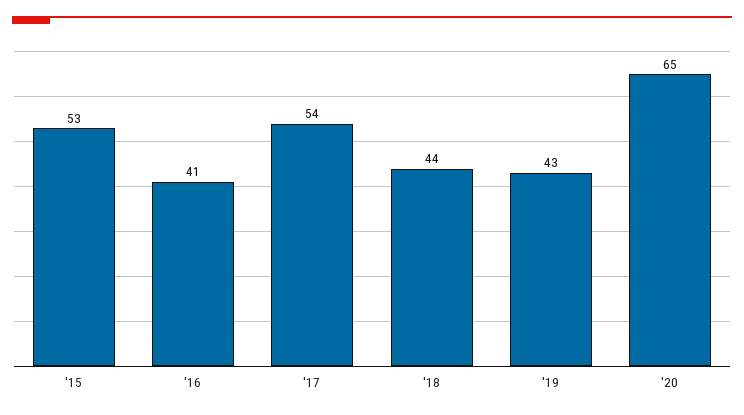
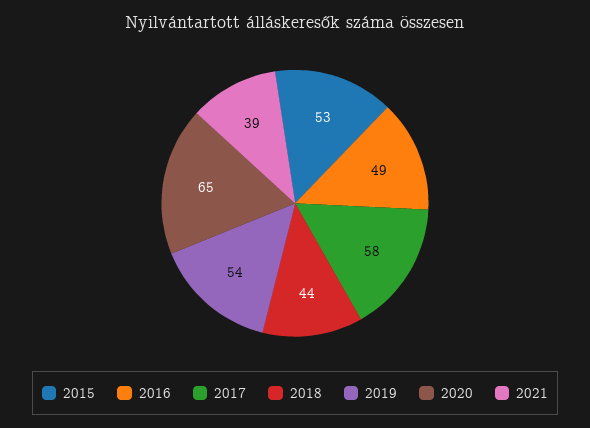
'16: 41 -> 49
'17: 54 -> 58
'19: 43 -> 54
2021: none -> 39

